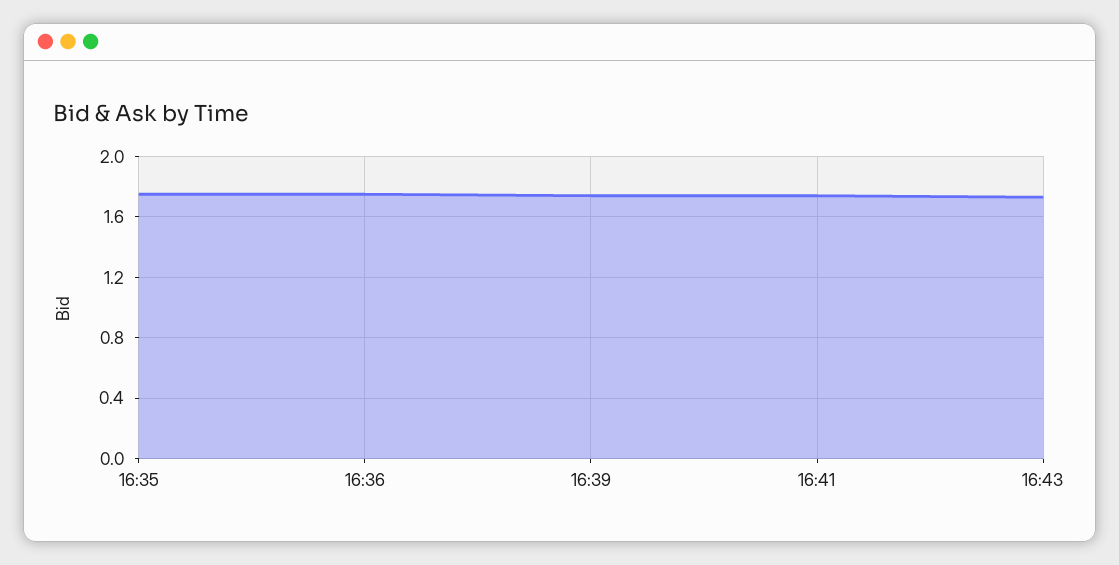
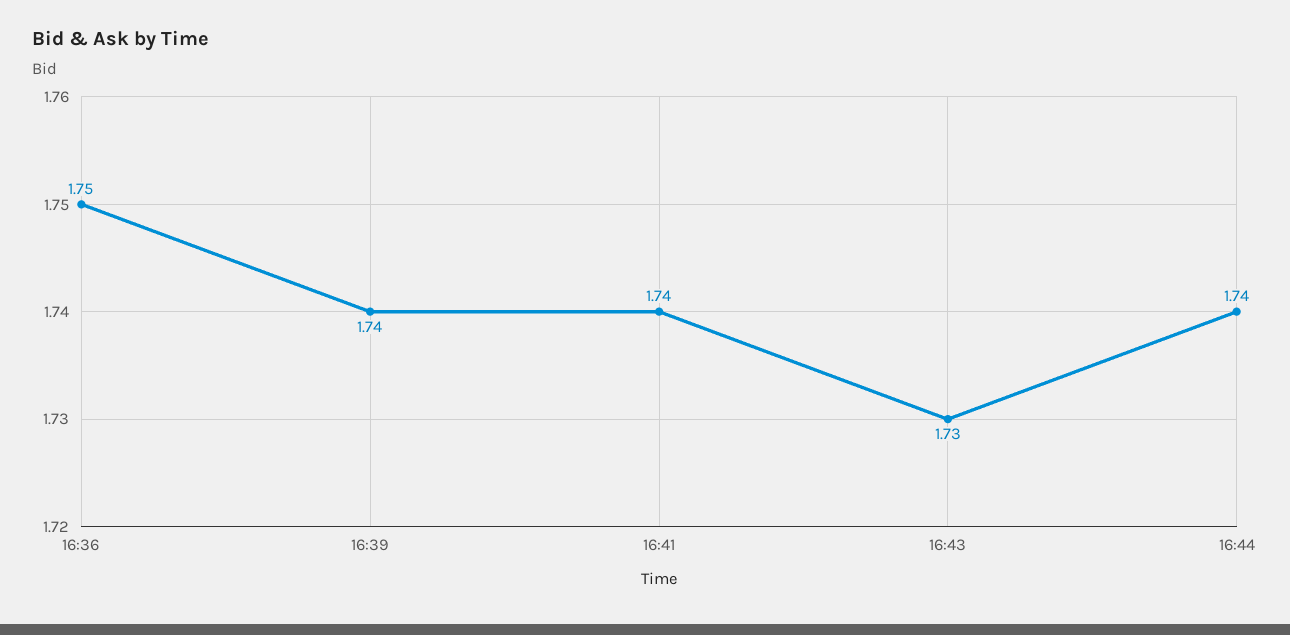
16:35: 1.75 -> none
16:44: none -> 1.74

